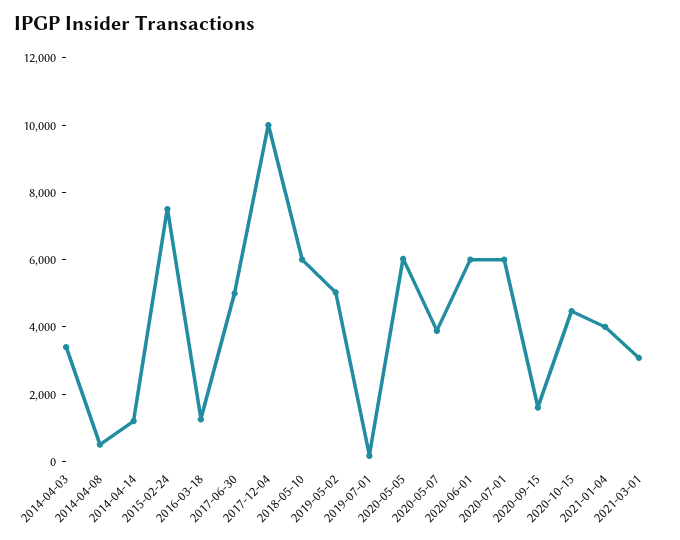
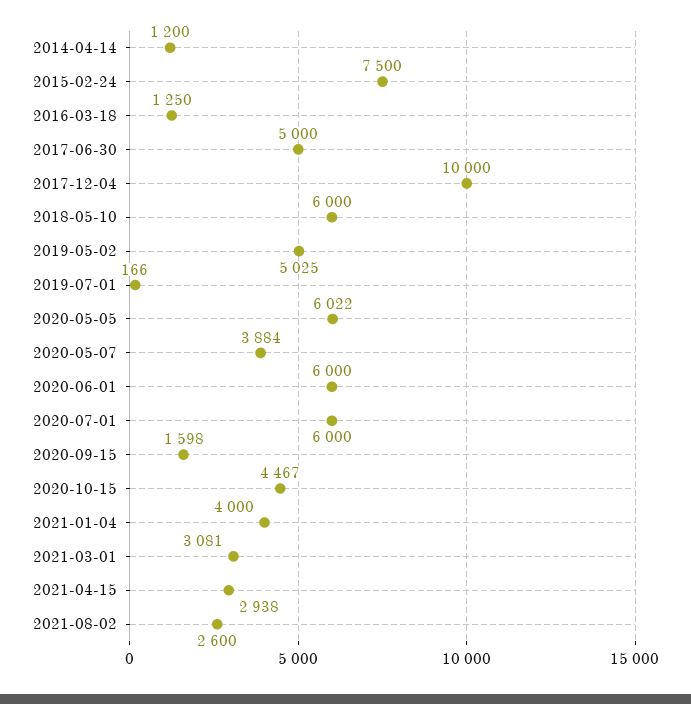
2014-04-03: 3500 -> none
2014-04-08: 500 -> none
2021-04-15: none -> 2938
2021-08-02: none -> 2600

